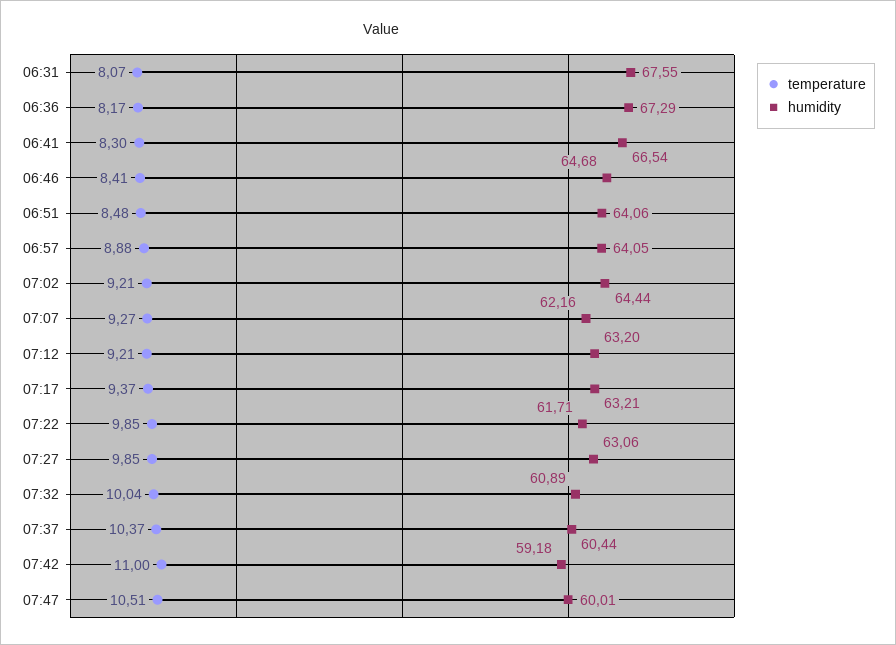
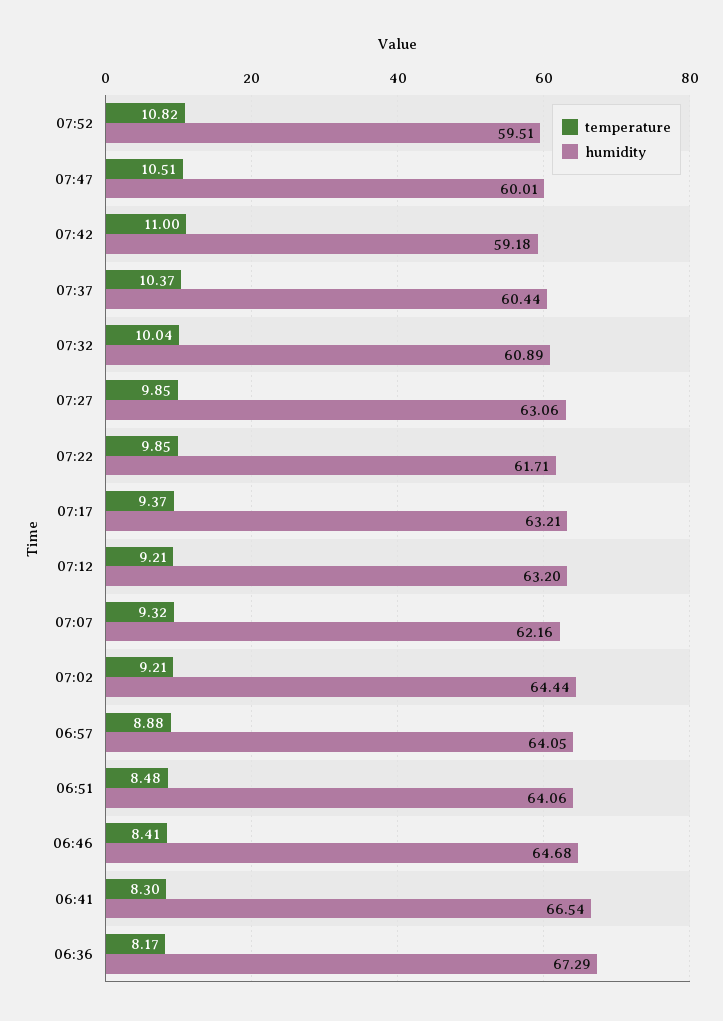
temperature, 06:31: 8.07 -> none
humidity, 06:31: 67.55 -> none
temperature, 07:07: 9.27 -> 9.32
temperature, 07:52: none -> 10.82
humidity, 07:52: none -> 59.51

